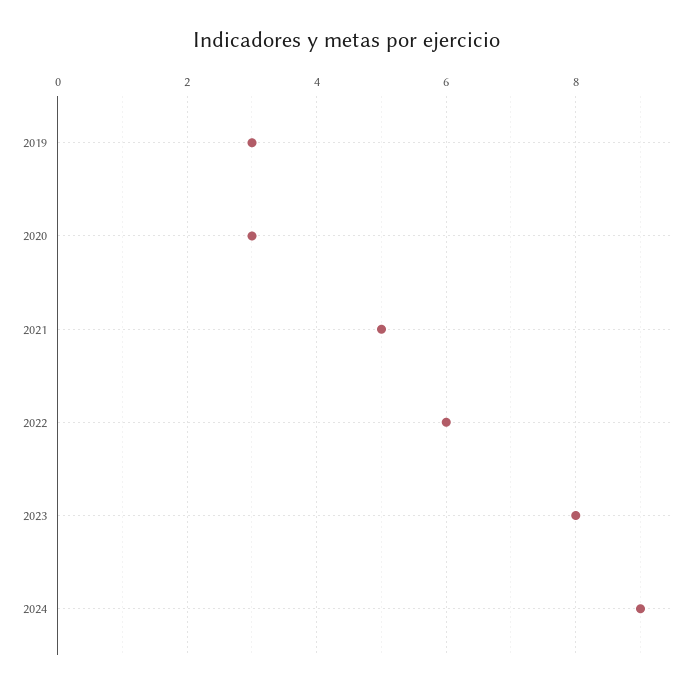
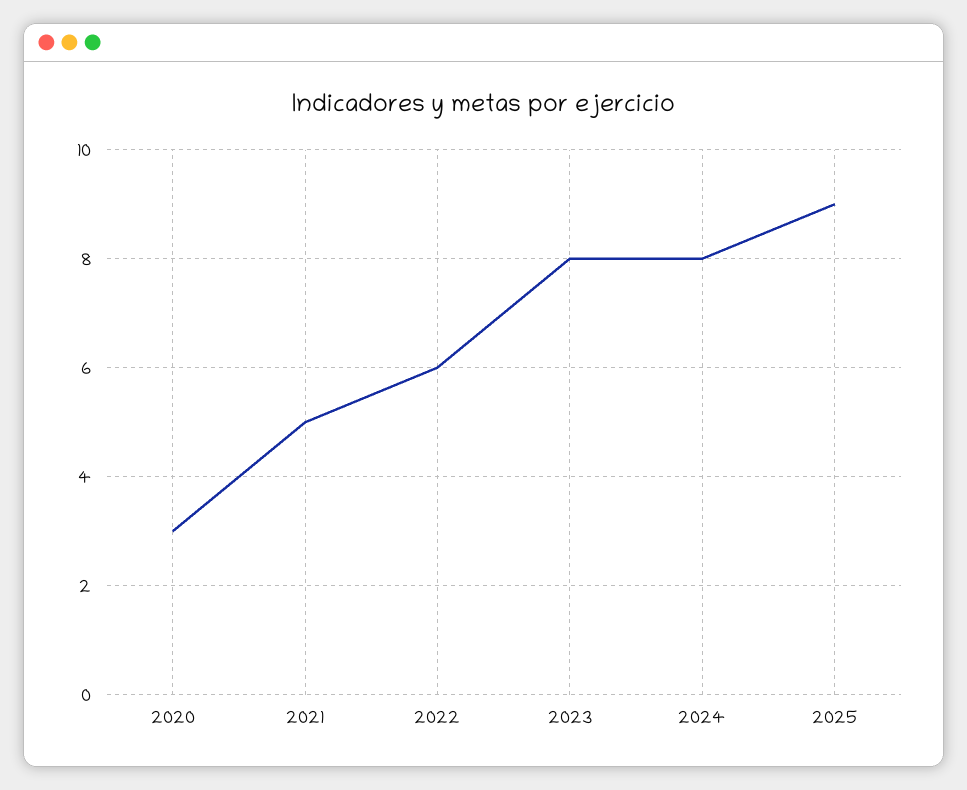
2019: 3 -> none
2024: 9 -> 8
2025: none -> 9

